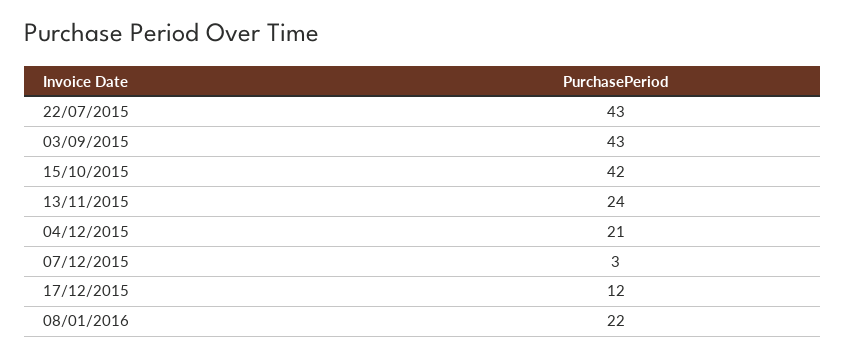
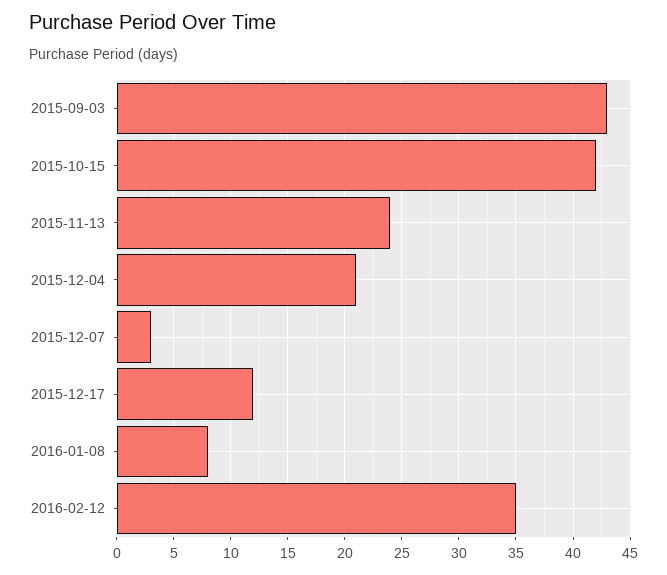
22/07/2015: 43 -> none
08/01/2016: 22 -> 8
2016-02-12: none -> 35

